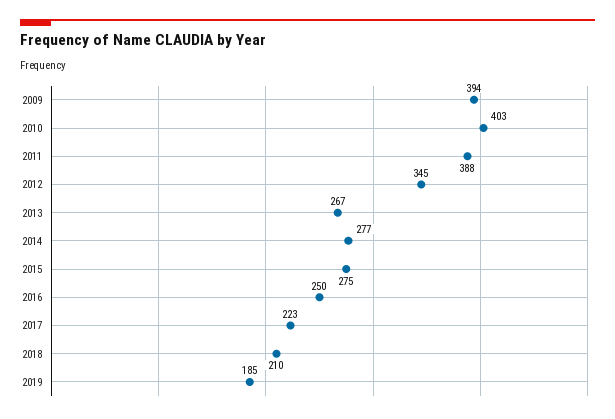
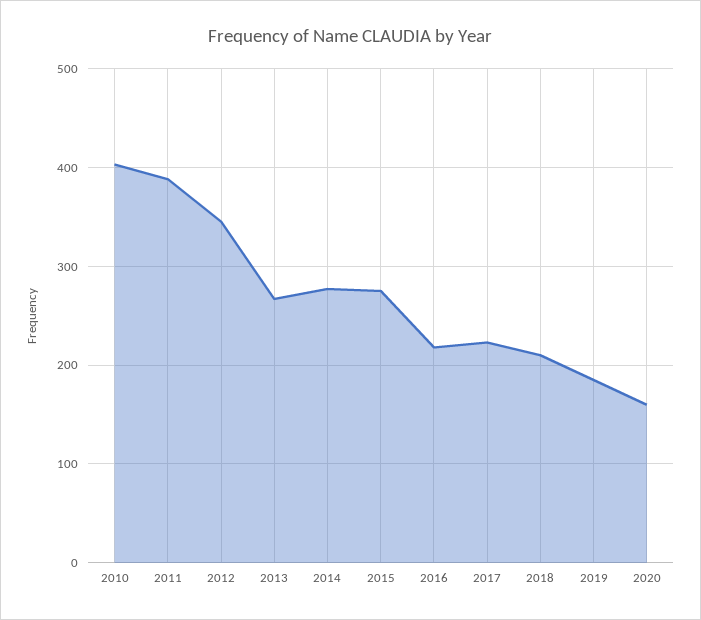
2009: 394 -> none
2016: 250 -> 220
2020: none -> 160

